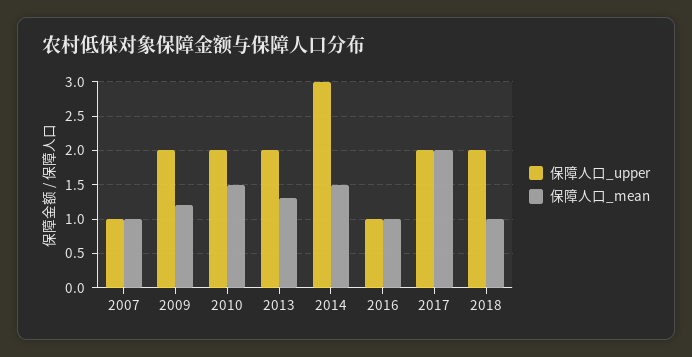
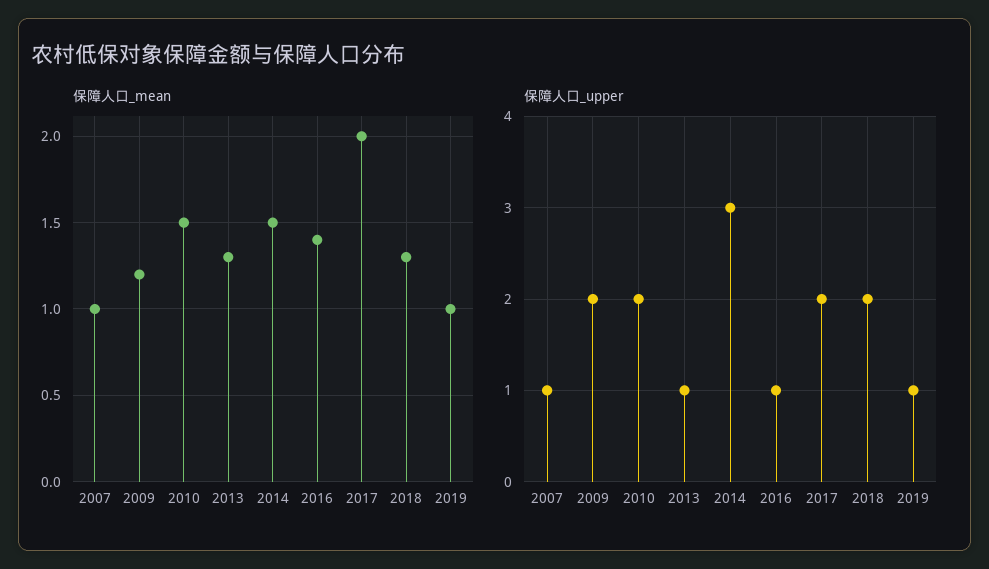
保障人口_upper, 2013: 2 -> 1
保障人口_mean, 2016: 1 -> 1.4
保障人口_mean, 2018: 1 -> 1.3
保障人口_mean, 2019: none -> 1
保障人口_upper, 2019: none -> 1

